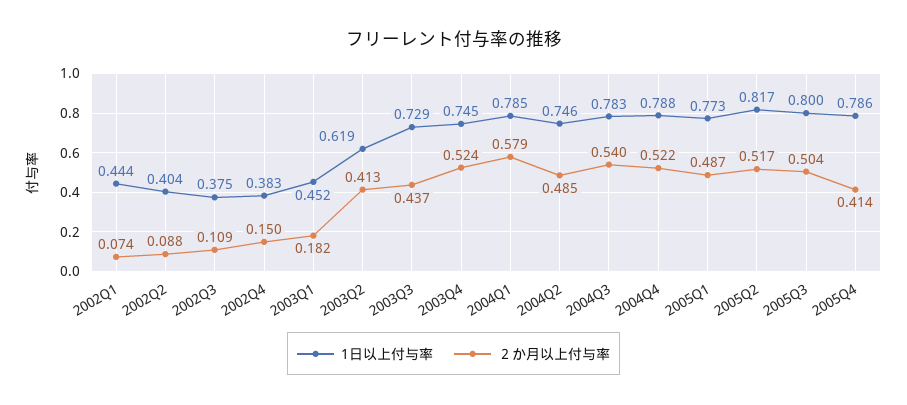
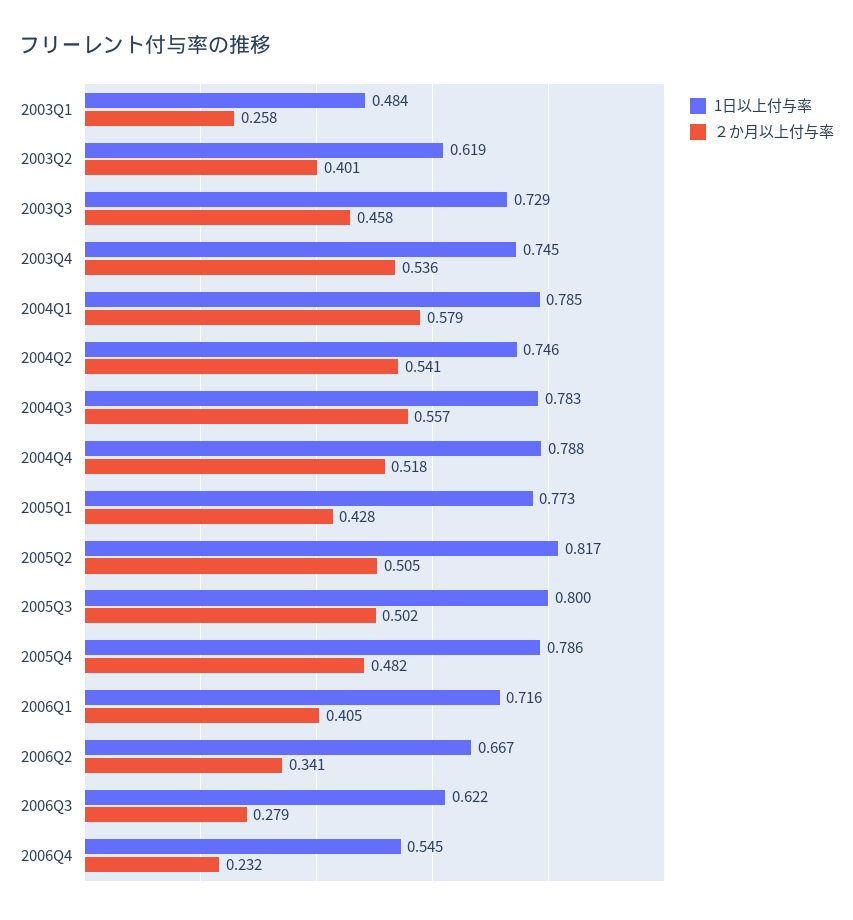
1日以上付与率, 2002Q1: 0.444 -> none
２か月以上付与率, 2002Q1: 0.074 -> none
1日以上付与率, 2002Q2: 0.404 -> none
２か月以上付与率, 2002Q2: 0.088 -> none
1日以上付与率, 2002Q3: 0.375 -> none
２か月以上付与率, 2002Q3: 0.109 -> none
1日以上付与率, 2002Q4: 0.383 -> none
２か月以上付与率, 2002Q4: 0.15 -> none
1日以上付与率, 2003Q1: 0.452 -> 0.484
２か月以上付与率, 2003Q1: 0.182 -> 0.258
２か月以上付与率, 2003Q2: 0.413 -> 0.401
２か月以上付与率, 2003Q3: 0.437 -> 0.458
２か月以上付与率, 2003Q4: 0.524 -> 0.536
２か月以上付与率, 2004Q2: 0.485 -> 0.541
２か月以上付与率, 2004Q3: 0.54 -> 0.557
２か月以上付与率, 2004Q4: 0.522 -> 0.518
２か月以上付与率, 2005Q1: 0.487 -> 0.428
２か月以上付与率, 2005Q2: 0.517 -> 0.505
２か月以上付与率, 2005Q3: 0.504 -> 0.502
２か月以上付与率, 2005Q4: 0.414 -> 0.482
1日以上付与率, 2006Q1: none -> 0.716
２か月以上付与率, 2006Q1: none -> 0.405
1日以上付与率, 2006Q2: none -> 0.667
２か月以上付与率, 2006Q2: none -> 0.341
1日以上付与率, 2006Q3: none -> 0.622
２か月以上付与率, 2006Q3: none -> 0.279
1日以上付与率, 2006Q4: none -> 0.545
２か月以上付与率, 2006Q4: none -> 0.232

